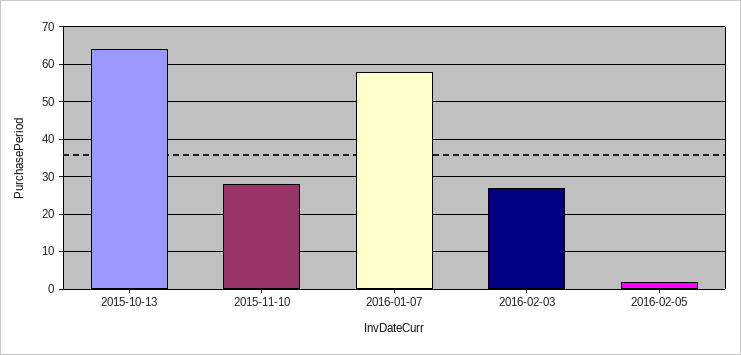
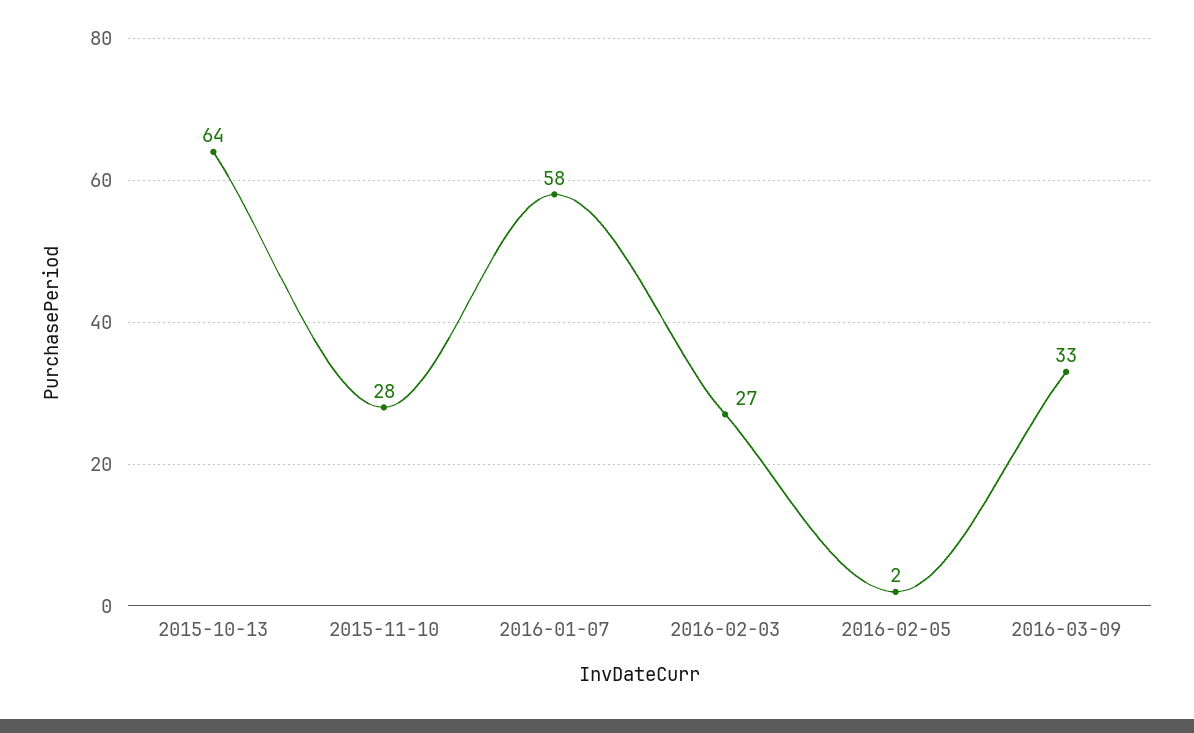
2016-03-09: none -> 33

